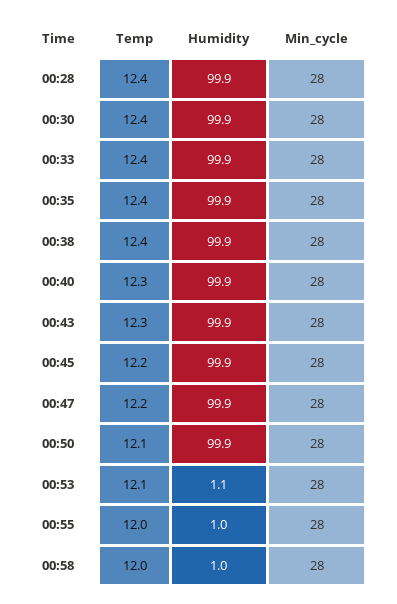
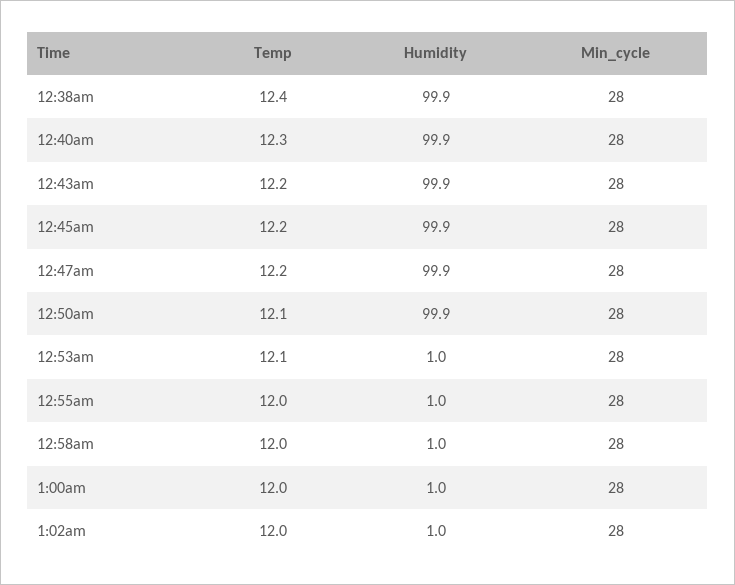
Temp, 00:28: 12.4 -> none
Humidity, 00:28: 99.9 -> none
Min_cycle, 00:28: 28 -> none
Temp, 00:30: 12.4 -> none
Humidity, 00:30: 99.9 -> none
Min_cycle, 00:30: 28 -> none
Temp, 00:33: 12.4 -> none
Humidity, 00:33: 99.9 -> none
Min_cycle, 00:33: 28 -> none
Temp, 00:35: 12.4 -> none
Humidity, 00:35: 99.9 -> none
Min_cycle, 00:35: 28 -> none
Temp, 00:43: 12.3 -> 12.2
Humidity, 00:53: 1.1 -> 1
Temp, 1:00am: none -> 12
Humidity, 1:00am: none -> 1
Min_cycle, 1:00am: none -> 28
Temp, 1:02am: none -> 12
Humidity, 1:02am: none -> 1
Min_cycle, 1:02am: none -> 28

